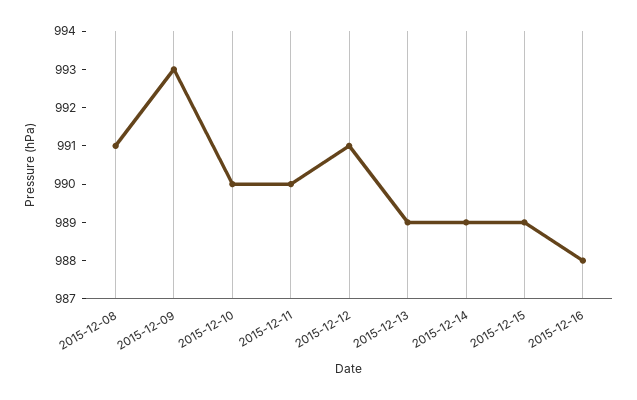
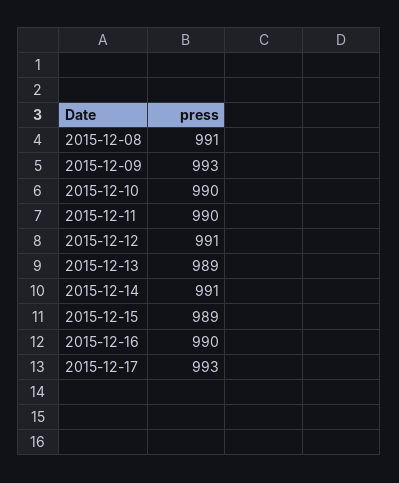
2015-12-14: 989 -> 991
2015-12-16: 988 -> 990
2015-12-17: none -> 993

